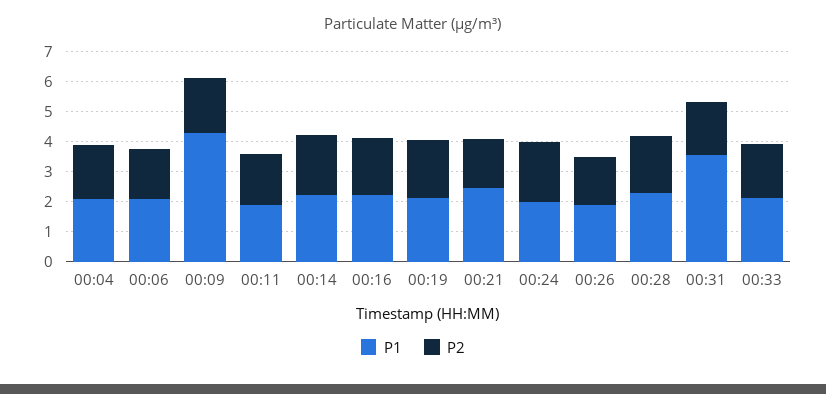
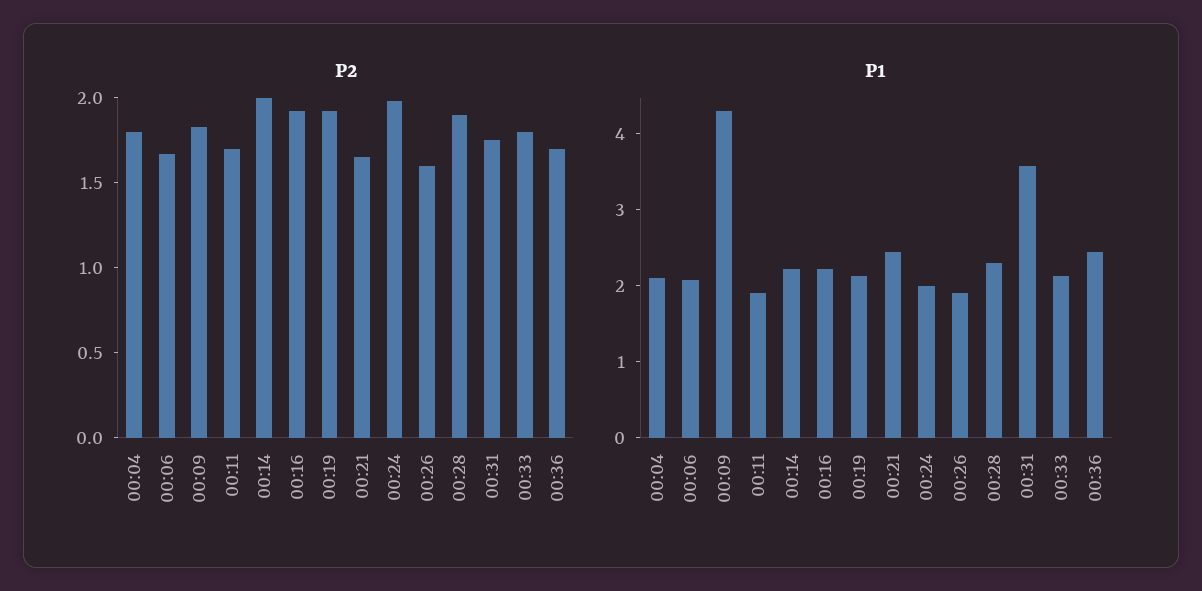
P2, 00:36: none -> 1.7
P1, 00:36: none -> 2.4

